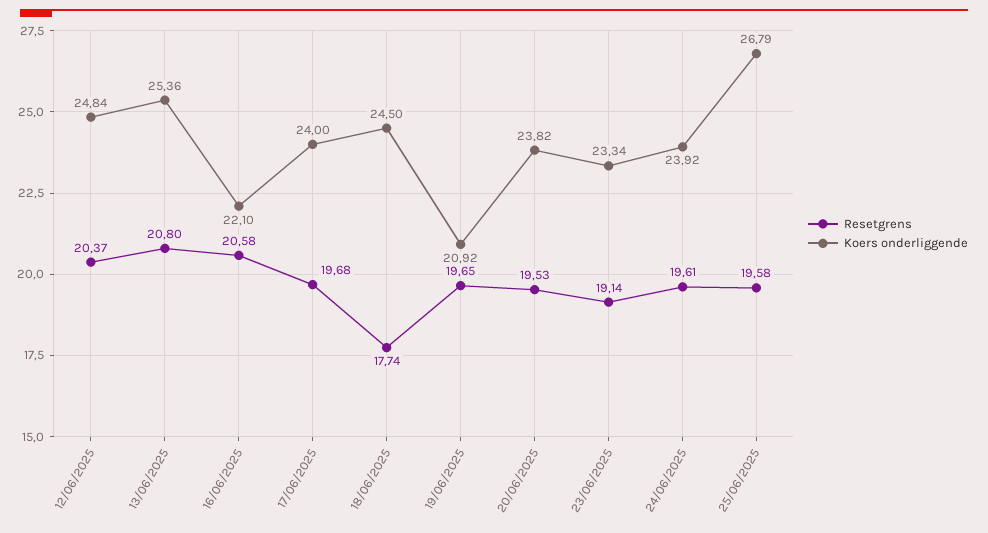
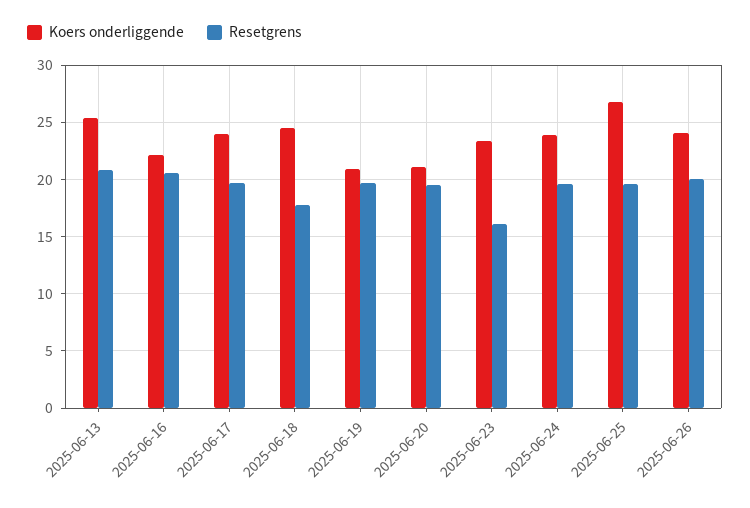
Resetgrens, 12/06/2025: 20.37 -> none
Koers onderliggende, 12/06/2025: 24.84 -> none
Koers onderliggende, 20/06/2025: 23.82 -> 21
Resetgrens, 23/06/2025: 19.14 -> 16
Koers onderliggende, 2025-06-26: none -> 24
Resetgrens, 2025-06-26: none -> 20

